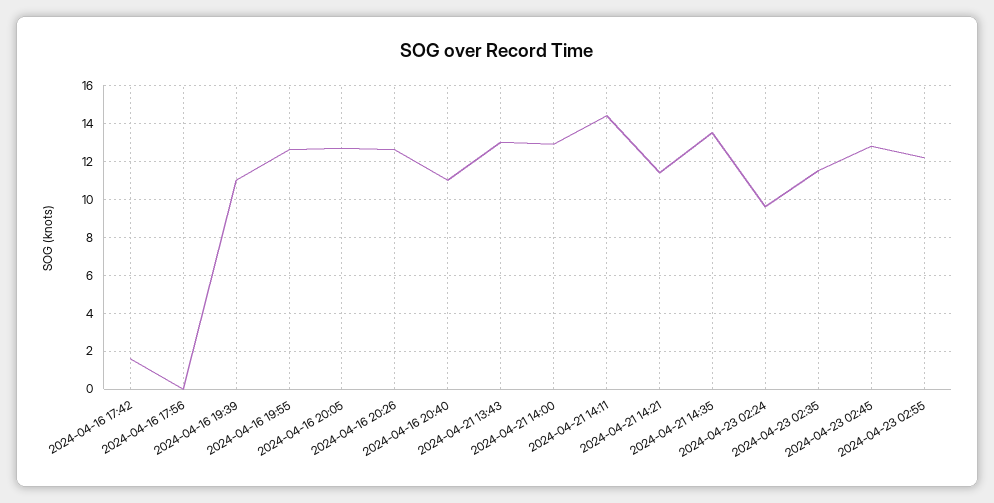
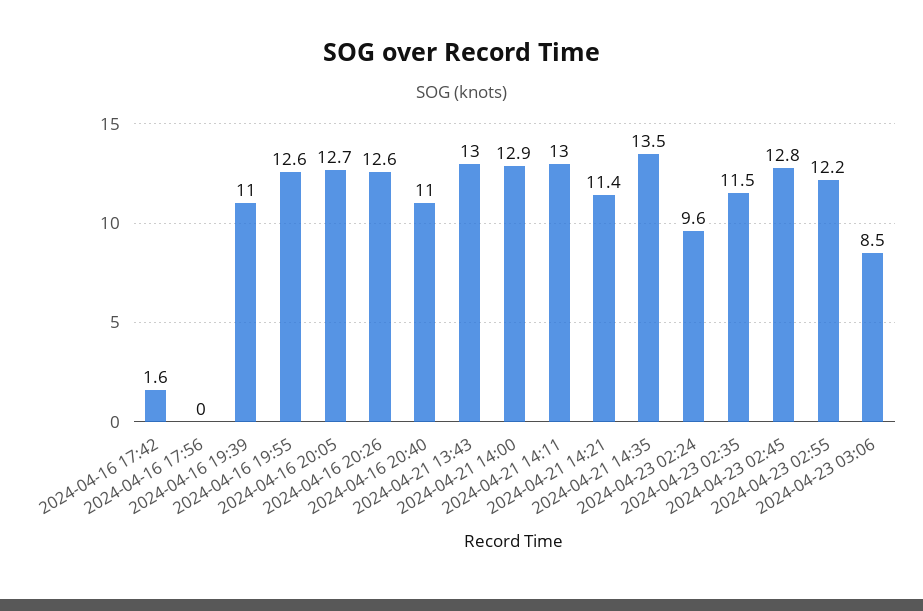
2024-04-21 14:11: 14.5 -> 13
2024-04-23 03:06: none -> 8.5

